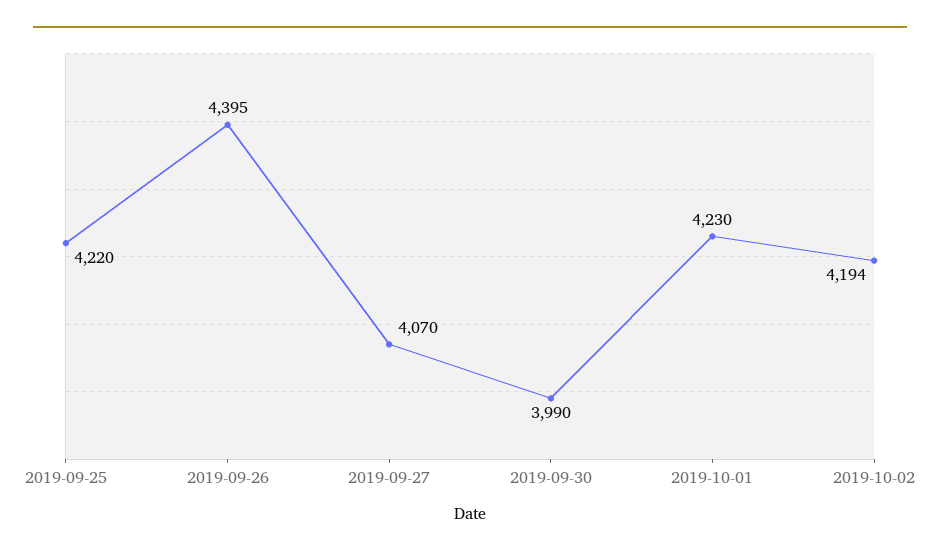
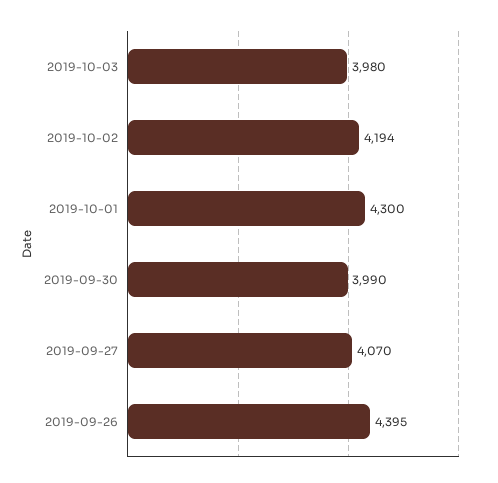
2019-09-25: 4220 -> none
2019-10-01: 4230 -> 4300
2019-10-03: none -> 3980

